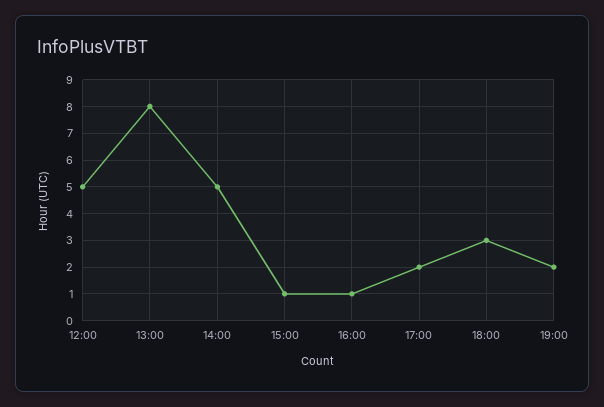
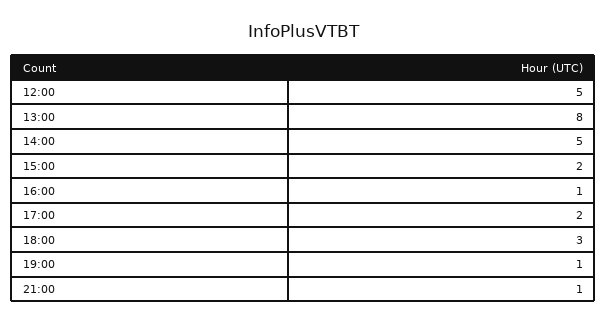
15:00: 1 -> 2
19:00: 2 -> 1
21:00: none -> 1

